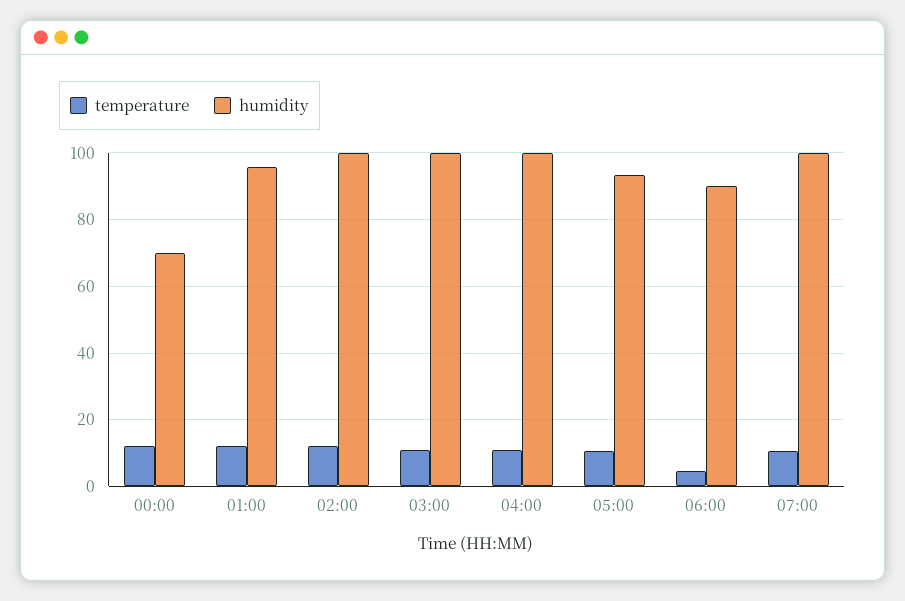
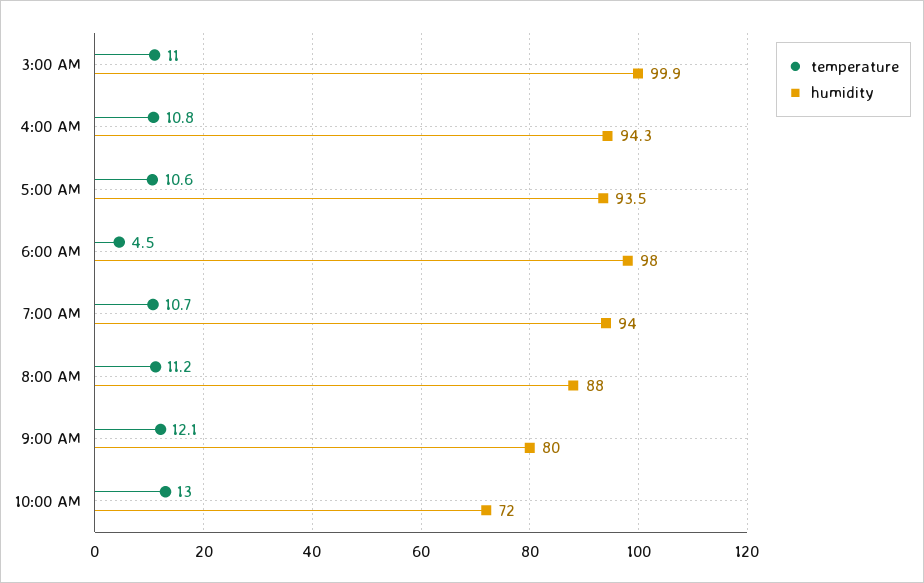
temperature, 00:00: 12 -> none
humidity, 00:00: 70 -> none
temperature, 01:00: 12 -> none
humidity, 01:00: 96 -> none
temperature, 02:00: 12 -> none
humidity, 02:00: 100 -> none
humidity, 04:00: 100 -> 94.3
humidity, 06:00: 90 -> 98
humidity, 07:00: 100 -> 94
temperature, 8:00 AM: none -> 11.2
humidity, 8:00 AM: none -> 88
temperature, 9:00 AM: none -> 12.1
humidity, 9:00 AM: none -> 80
temperature, 10:00 AM: none -> 13
humidity, 10:00 AM: none -> 72

